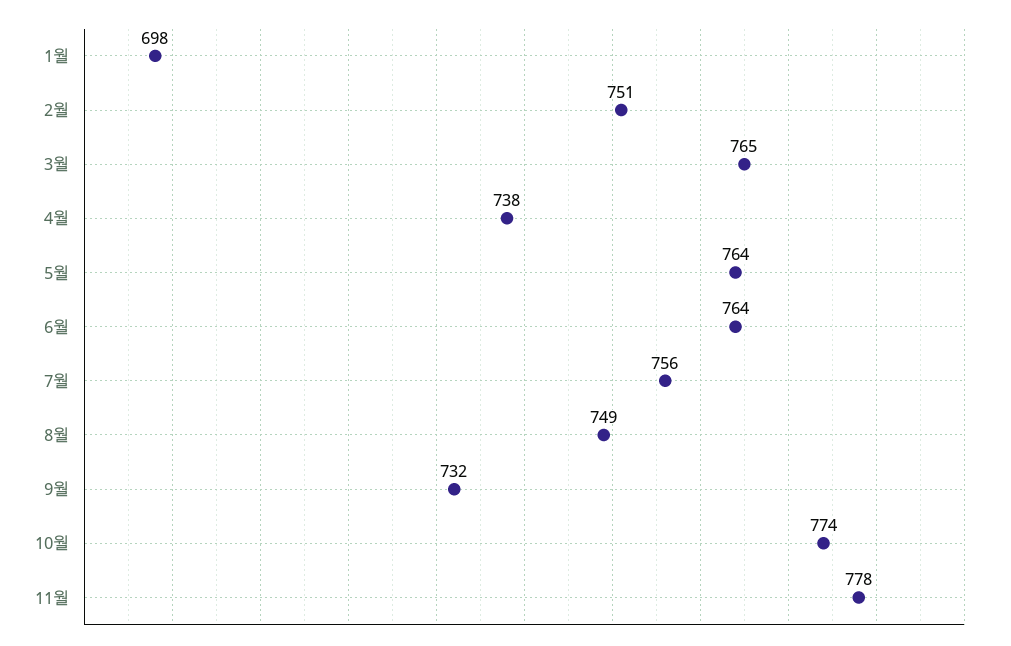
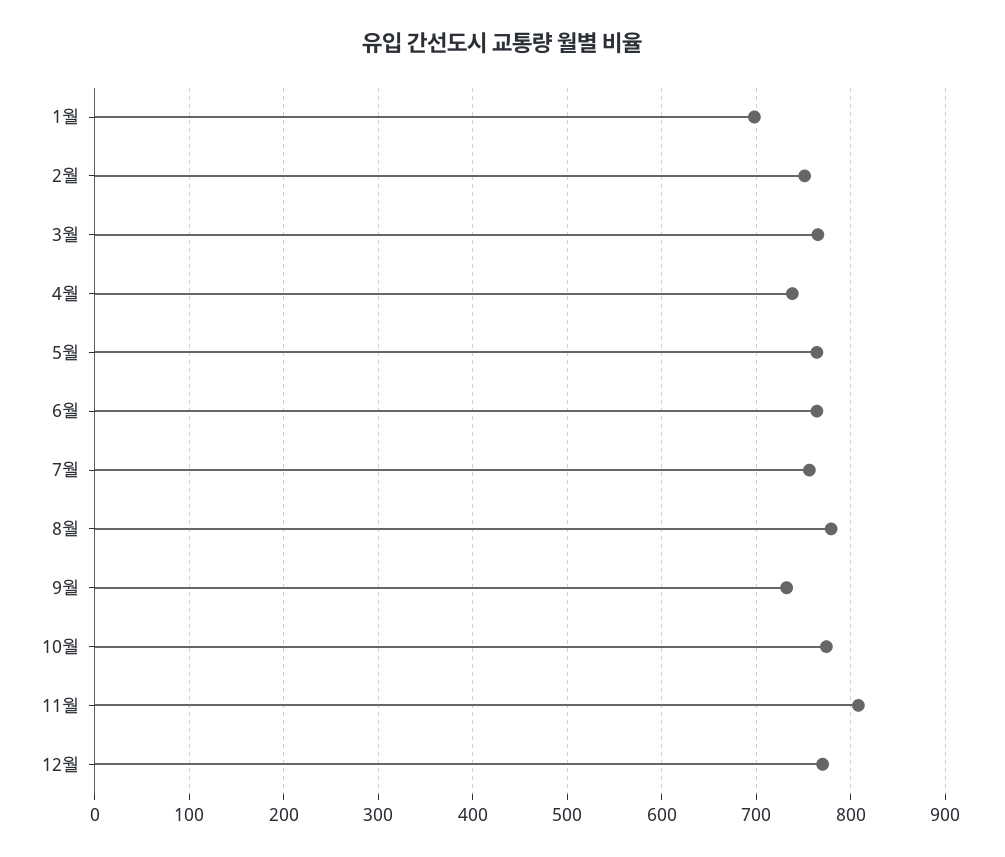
8월: 749 -> 780
11월: 778 -> 810
12월: none -> 770

